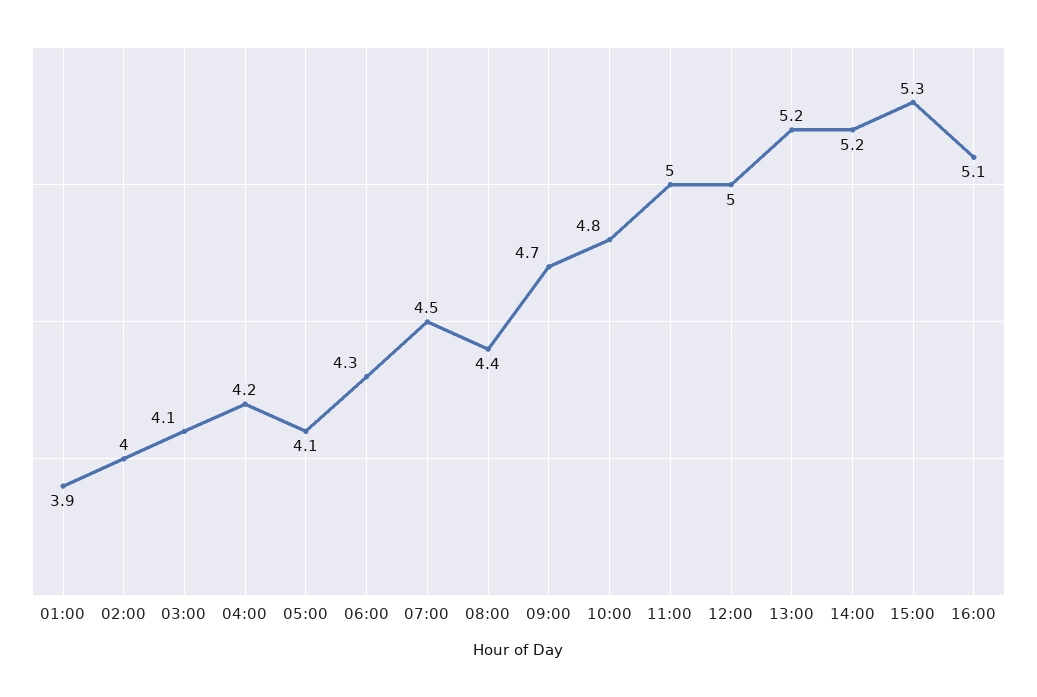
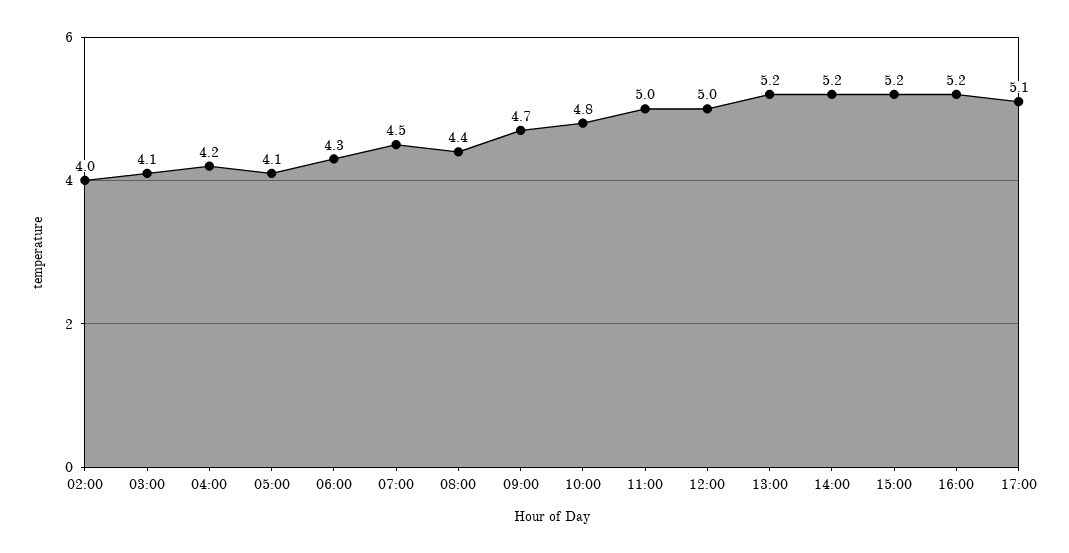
01:00: 3.9 -> none
15:00: 5.3 -> 5.2
16:00: 5.1 -> 5.2
17:00: none -> 5.1

